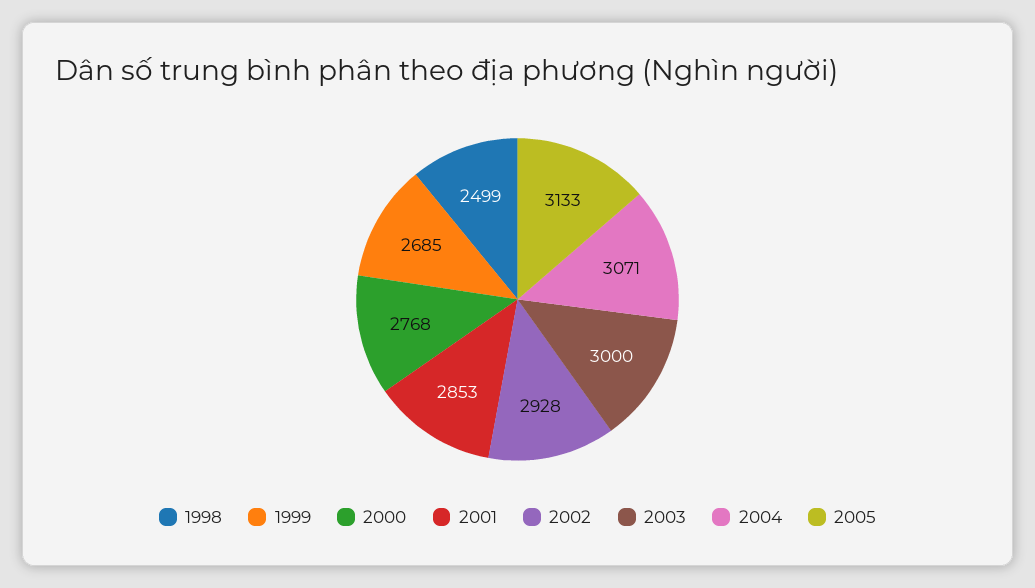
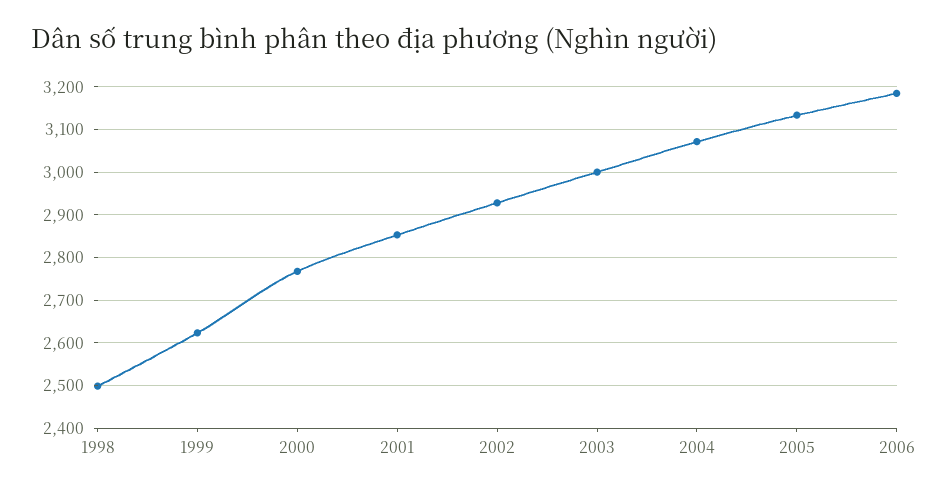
1999: 2685 -> 2620
2006: none -> 3180

